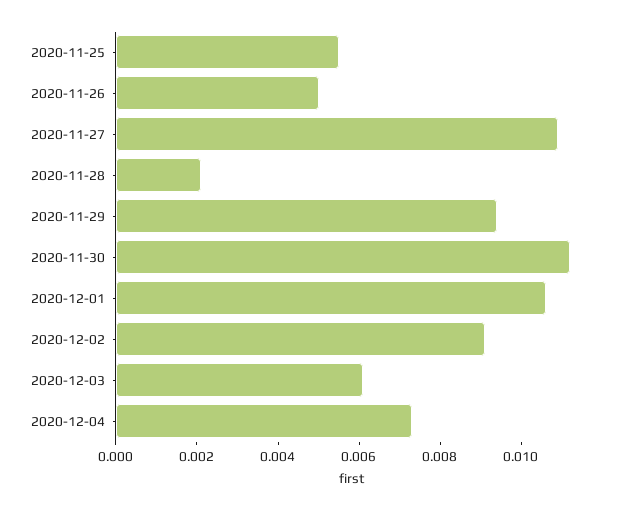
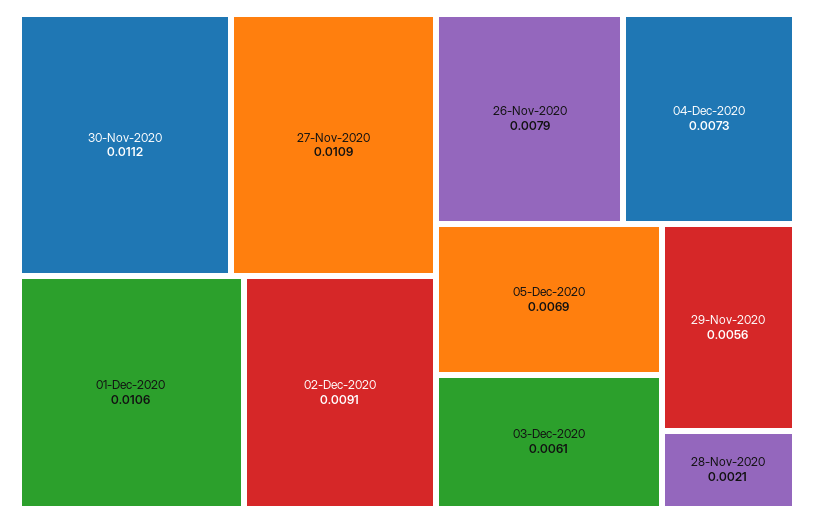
2020-11-25: 0.0055 -> none
2020-11-26: 0.005 -> 0.0079
2020-11-29: 0.0095 -> 0.0056
05-Dec-2020: none -> 0.0069

